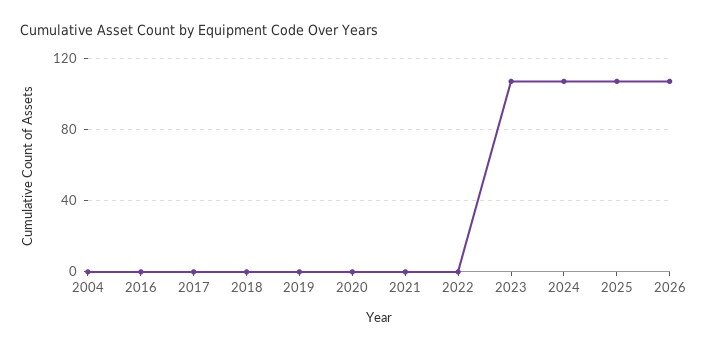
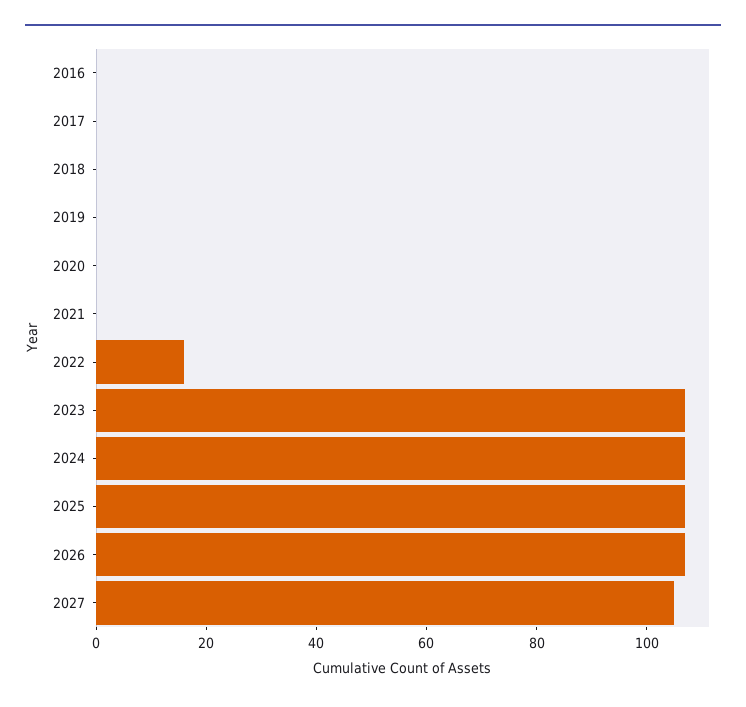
2004: 0 -> none
2022: 0 -> 15
2027: none -> 105

